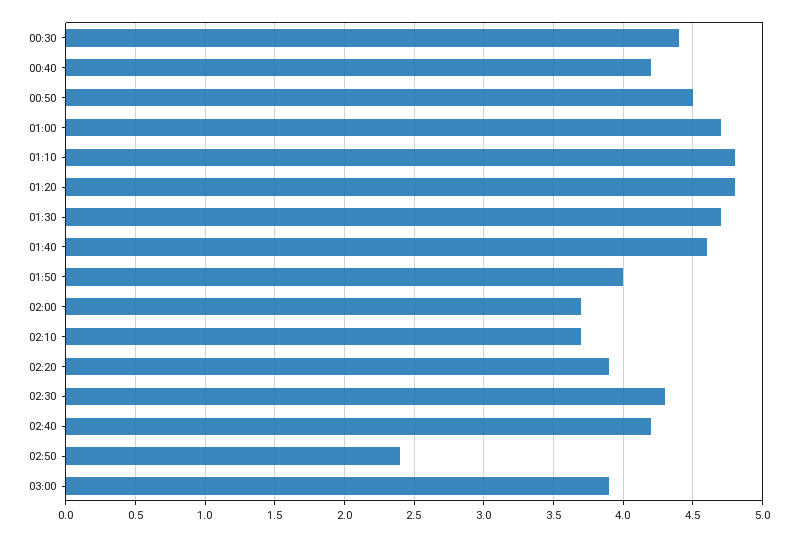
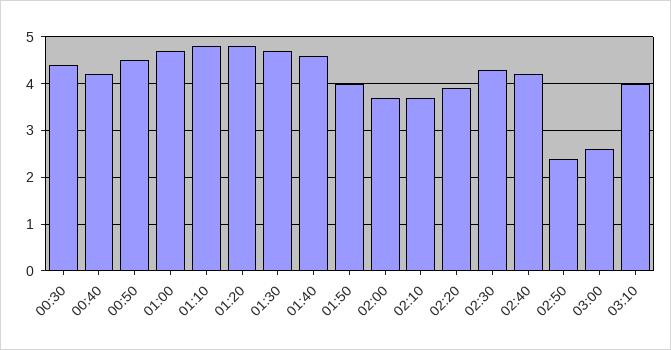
03:00: 3.9 -> 2.5
03:10: none -> 4

